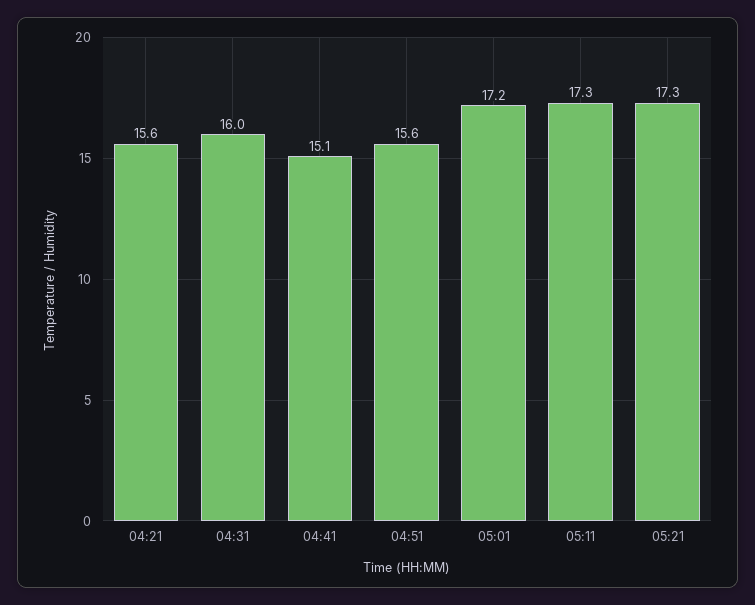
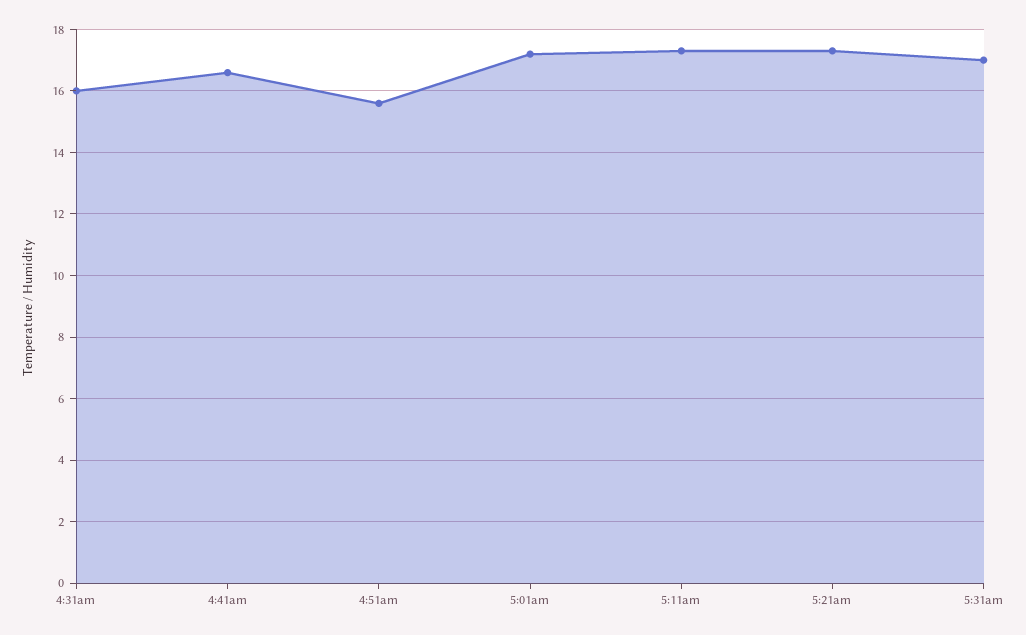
04:21: 15.6 -> none
04:41: 15.1 -> 16.5
5:31am: none -> 17

